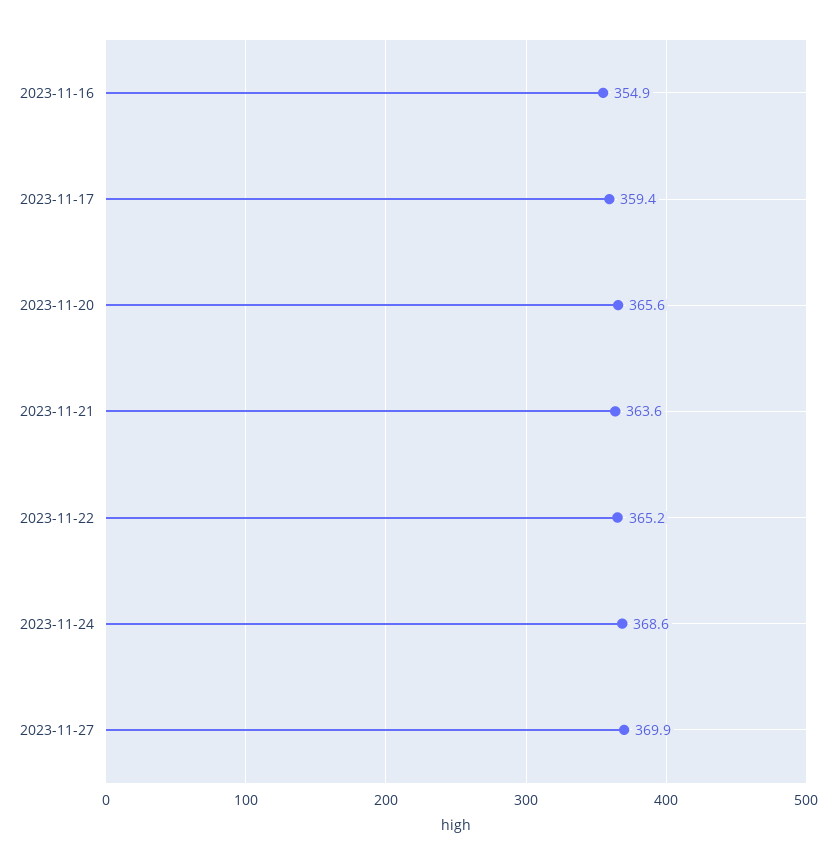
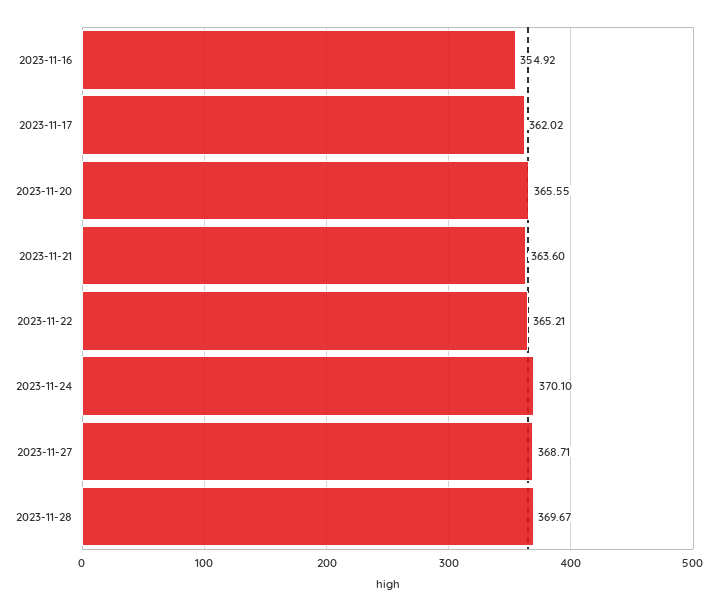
2023-11-17: 359.4 -> 362.02
2023-11-24: 368.6 -> 370.1
2023-11-27: 369.9 -> 368.71
2023-11-28: none -> 369.67

